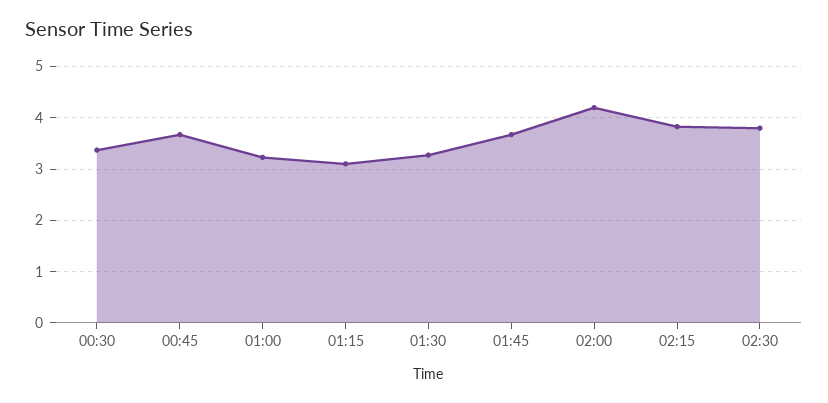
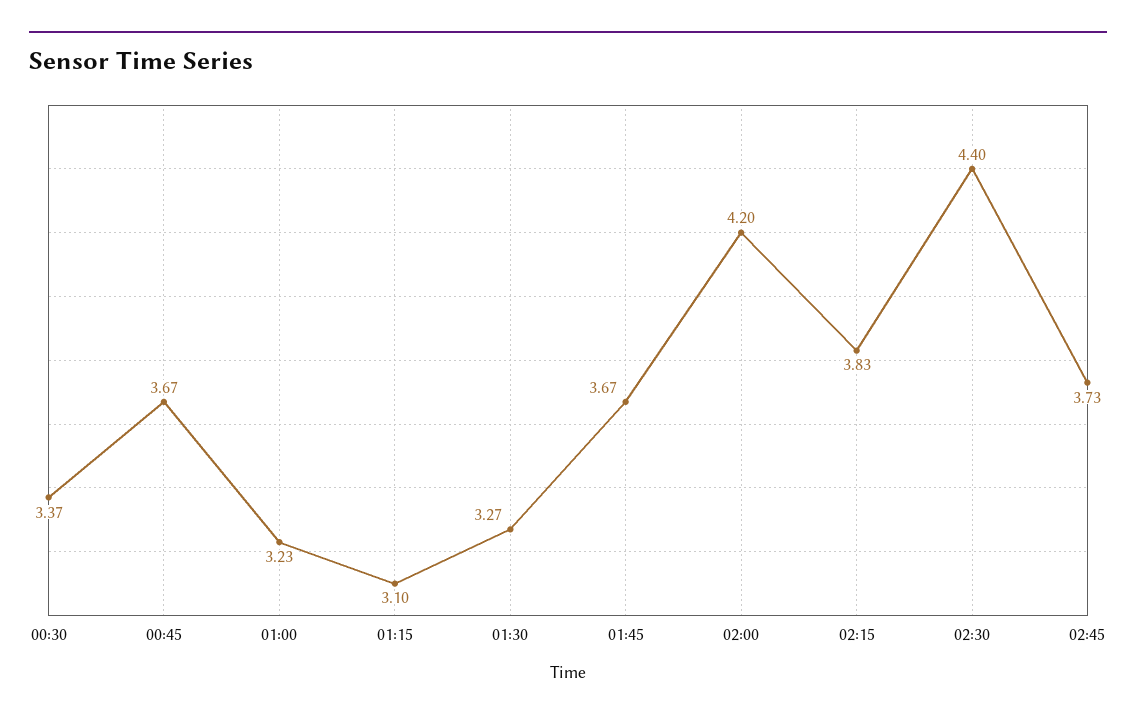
02:30: 3.8 -> 4.4
02:45: none -> 3.73

